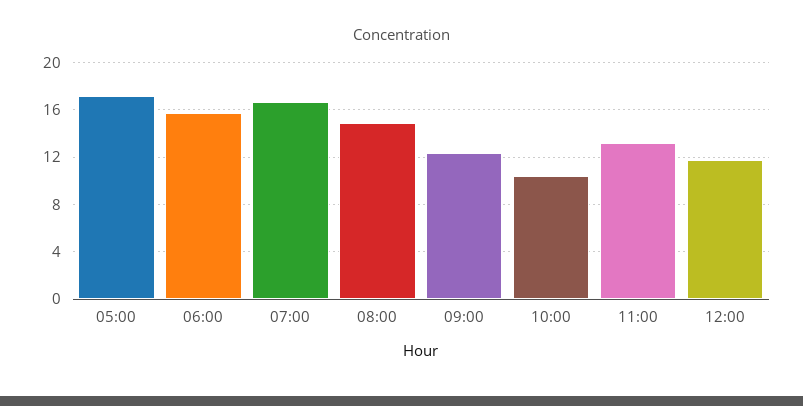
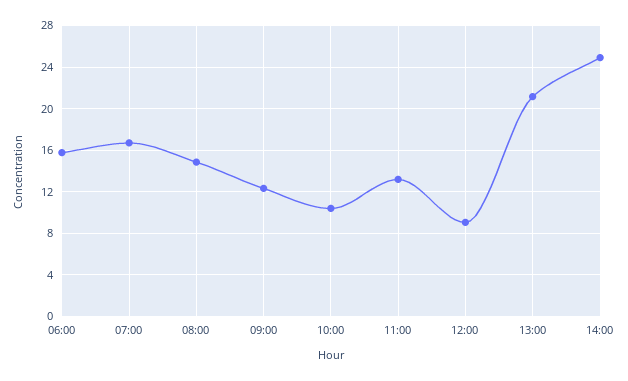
05:00: 17 -> none
12:00: 12 -> 9
13:00: none -> 21
14:00: none -> 25

